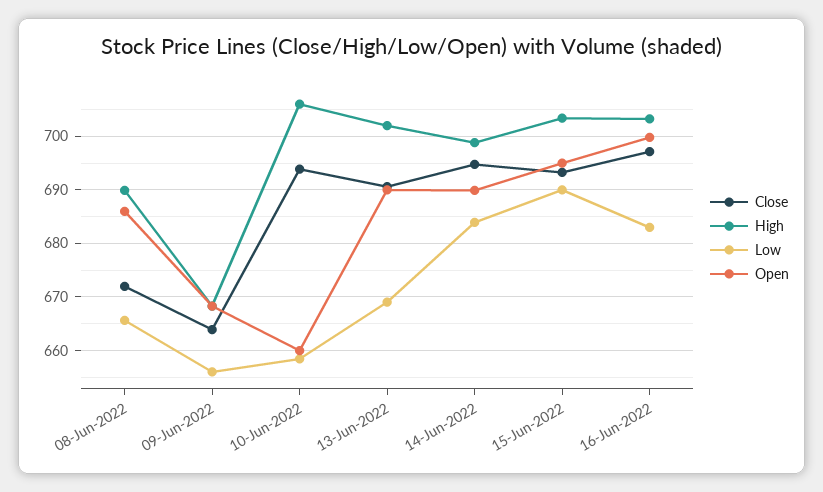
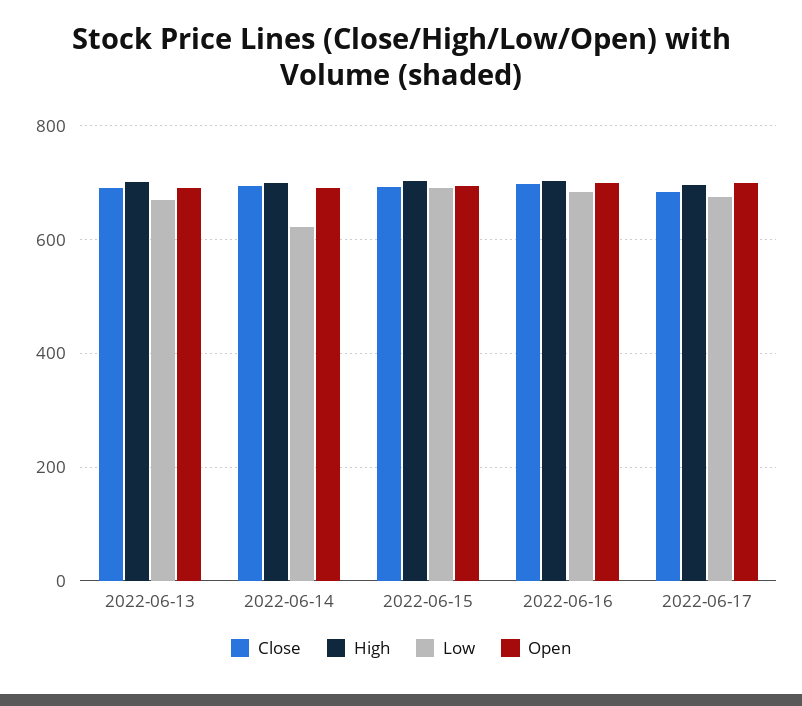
Close, 08-Jun-2022: 672 -> none
High, 08-Jun-2022: 690 -> none
Low, 08-Jun-2022: 666 -> none
Open, 08-Jun-2022: 686 -> none
Close, 09-Jun-2022: 664 -> none
High, 09-Jun-2022: 668 -> none
Low, 09-Jun-2022: 656 -> none
Open, 09-Jun-2022: 668 -> none
Close, 10-Jun-2022: 694 -> none
High, 10-Jun-2022: 706 -> none
Low, 10-Jun-2022: 658 -> none
Open, 10-Jun-2022: 660 -> none
Low, 14-Jun-2022: 684 -> 620
Close, 2022-06-17: none -> 680
High, 2022-06-17: none -> 700
Low, 2022-06-17: none -> 680
Open, 2022-06-17: none -> 700

